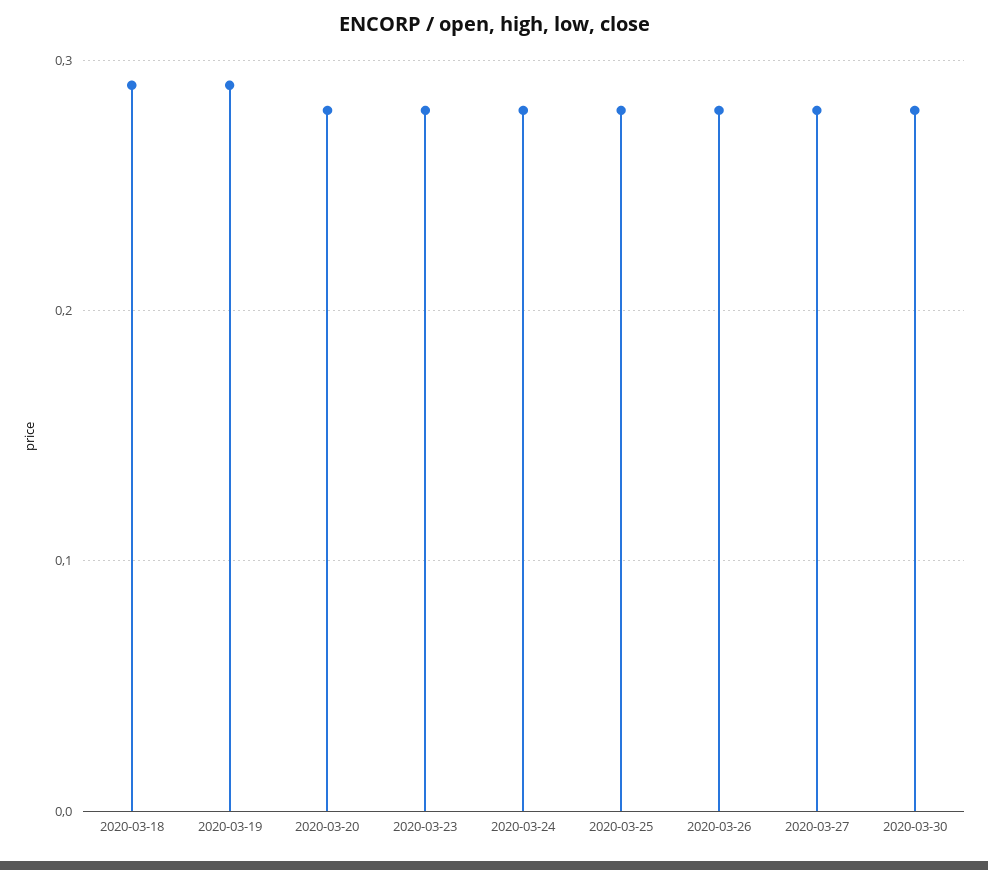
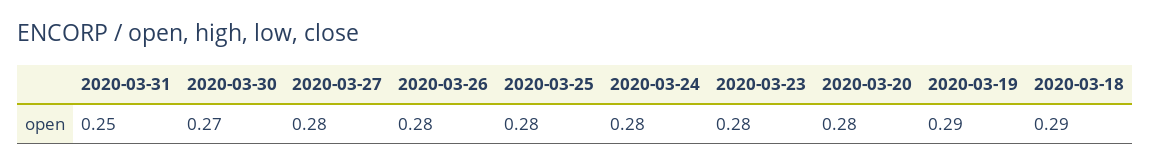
2020-03-30: 0.28 -> 0.27
2020-03-31: none -> 0.25

